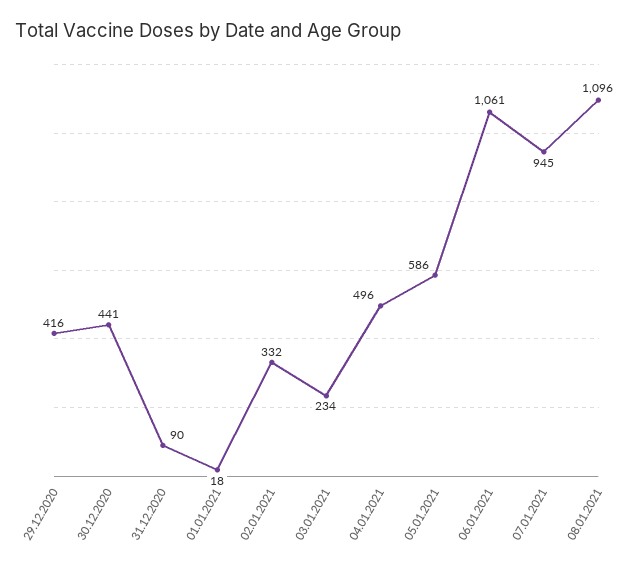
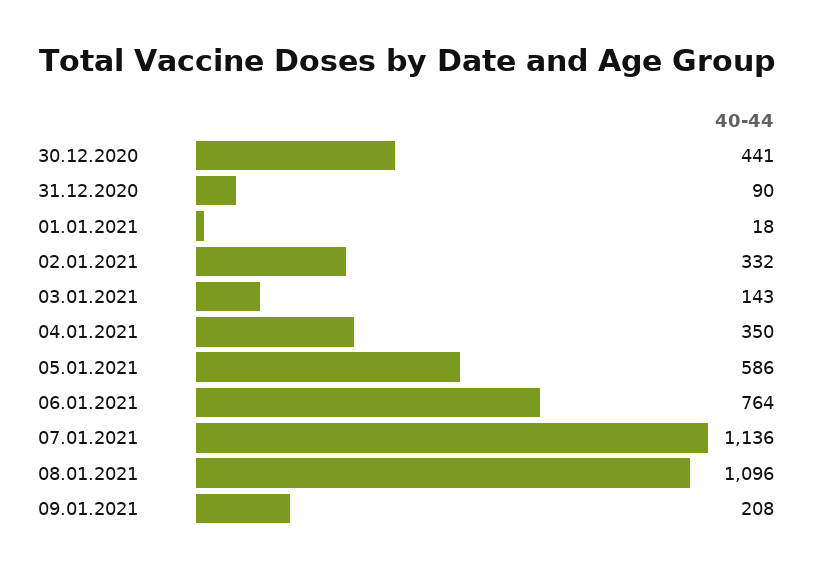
29.12.2020: 416 -> none
03.01.2021: 234 -> 143
04.01.2021: 496 -> 350
06.01.2021: 1061 -> 764
07.01.2021: 945 -> 1136
09.01.2021: none -> 208

